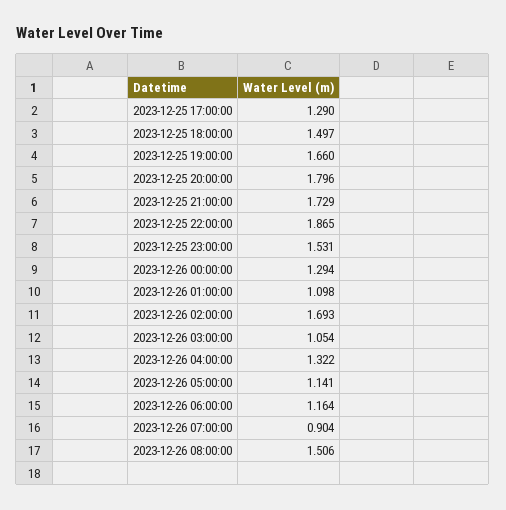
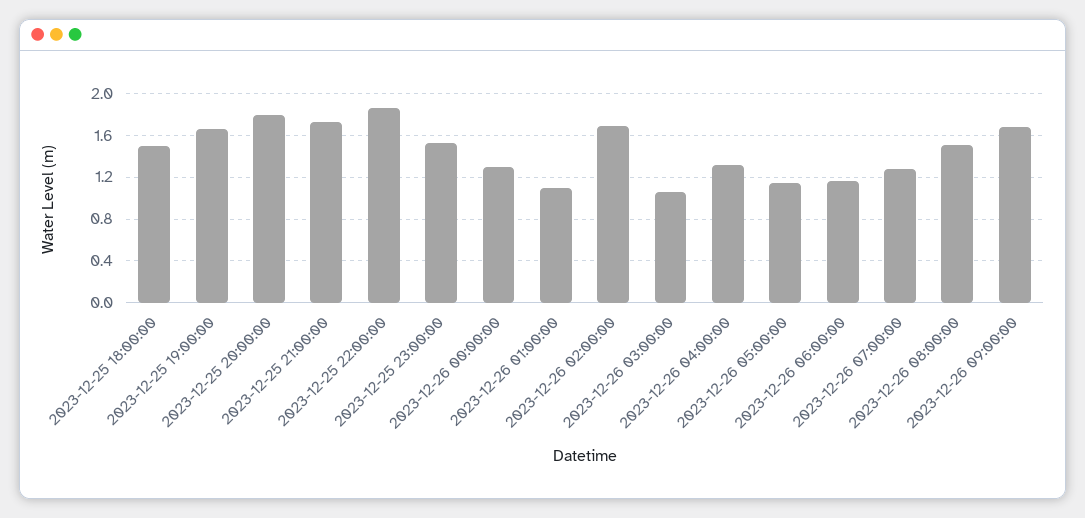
2023-12-25 17:00:00: 1.29 -> none
2023-12-26 07:00:00: 0.904 -> 1.3
2023-12-26 09:00:00: none -> 1.7

